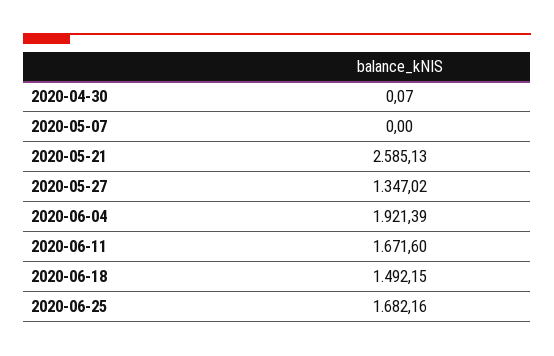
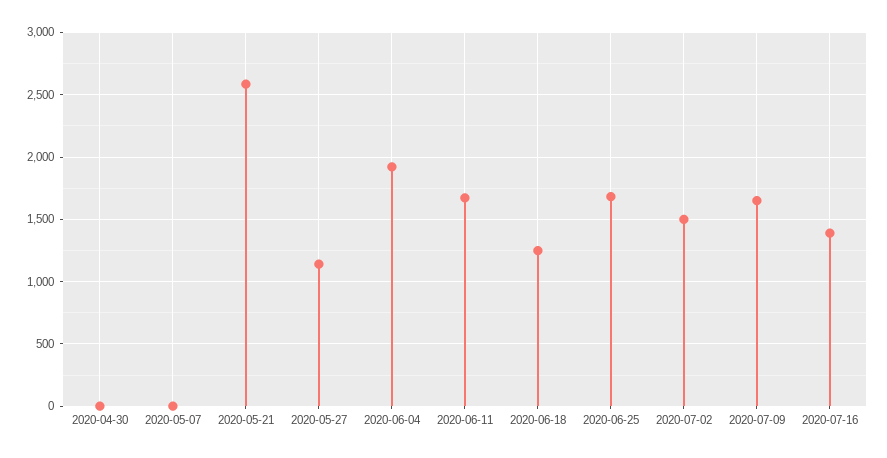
2020-05-27: 1347.02 -> 1150
2020-06-18: 1492.15 -> 1250
2020-07-02: none -> 1500
2020-07-09: none -> 1650
2020-07-16: none -> 1400

